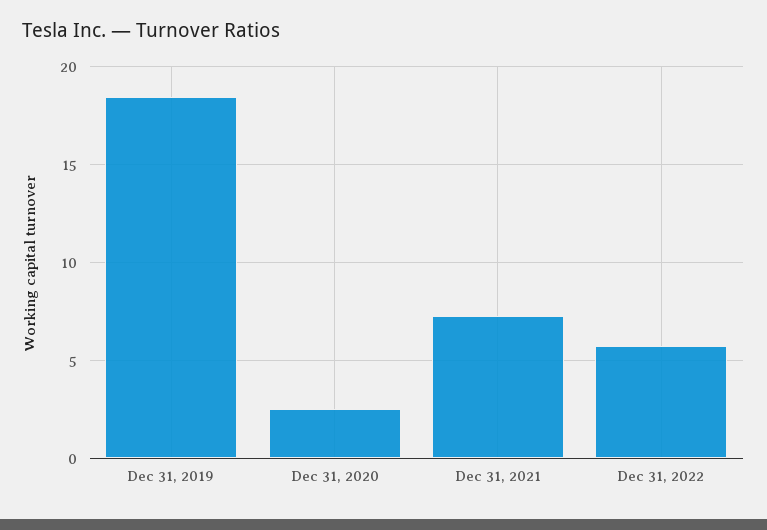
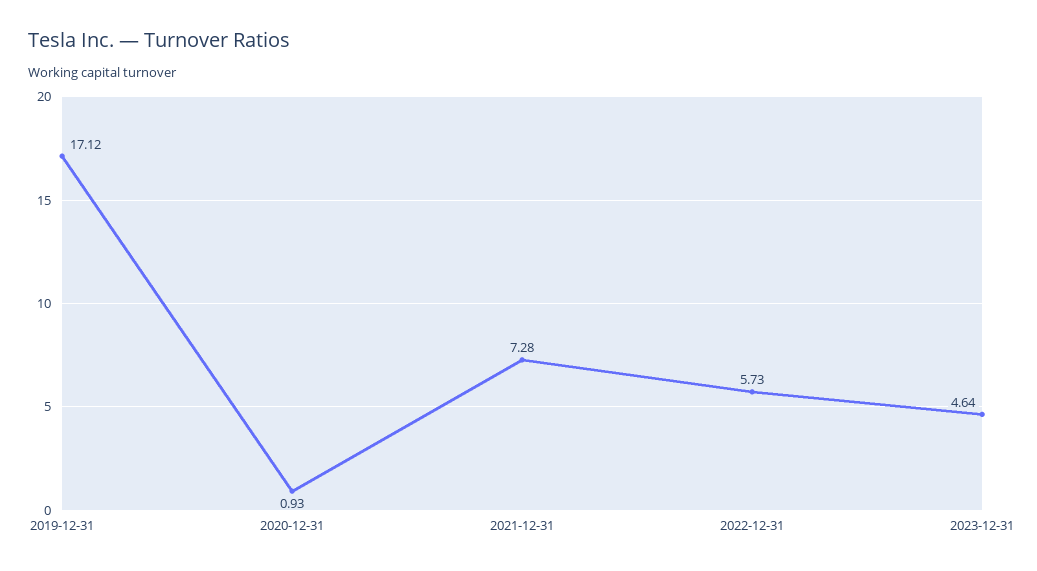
Dec 31, 2019: 18.5 -> 17.12
Dec 31, 2020: 2.5 -> 0.93
2023-12-31: none -> 4.64

